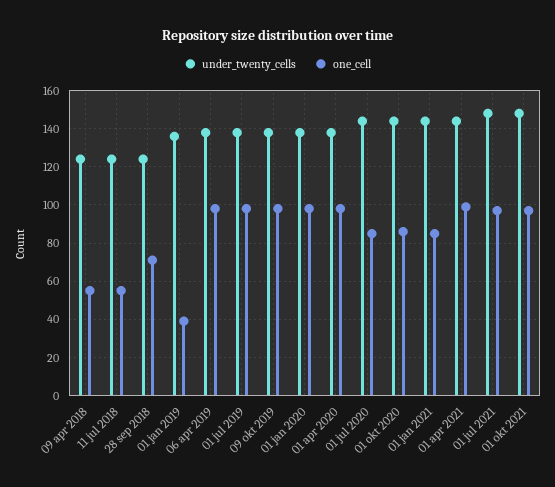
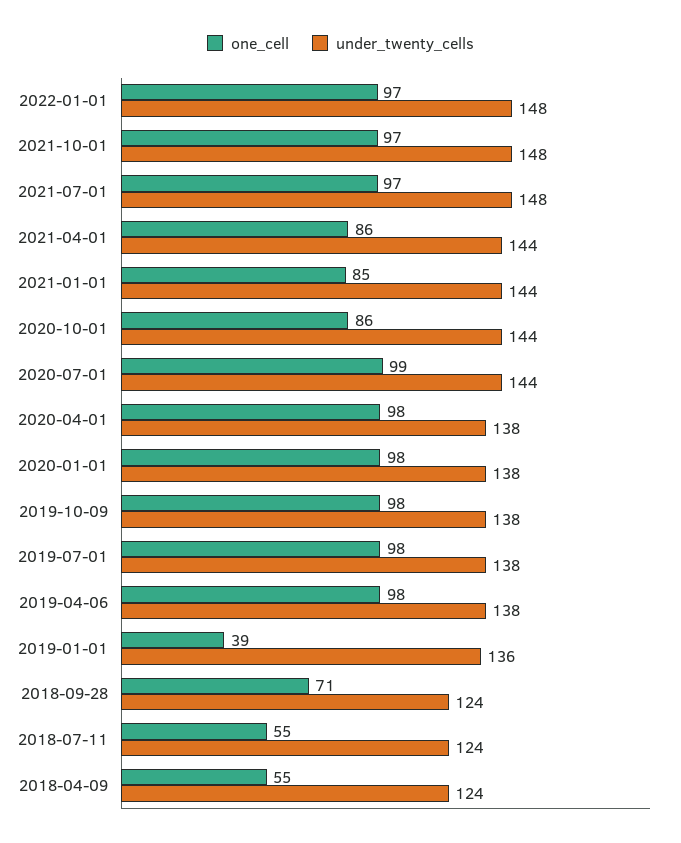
one_cell, 01 jul 2020: 85 -> 99
one_cell, 01 apr 2021: 100 -> 86
one_cell, 2022-01-01: none -> 97
under_twenty_cells, 2022-01-01: none -> 148

